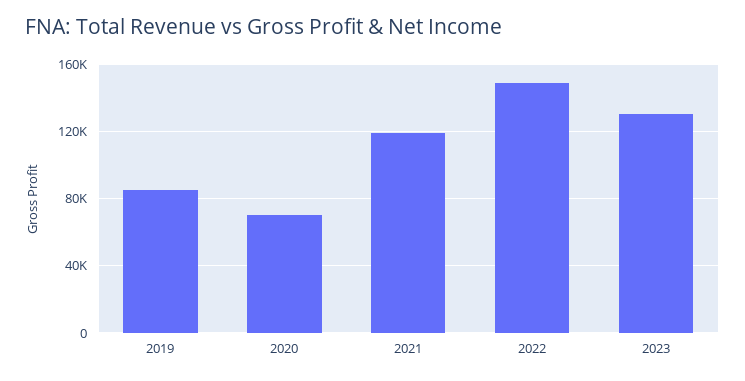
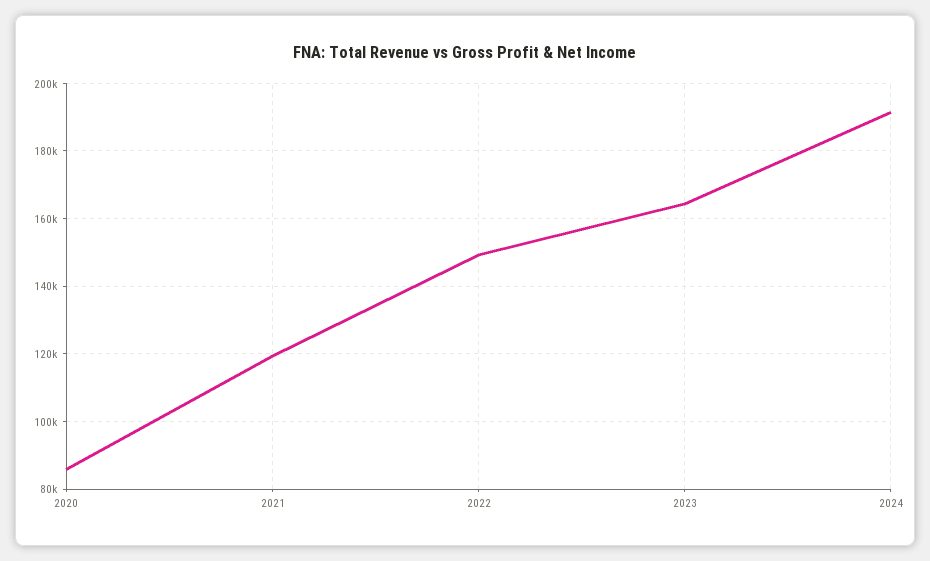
2019: 85000 -> none
2020: 70000 -> 86000
2023: 130000 -> 164000
2024: none -> 192000

